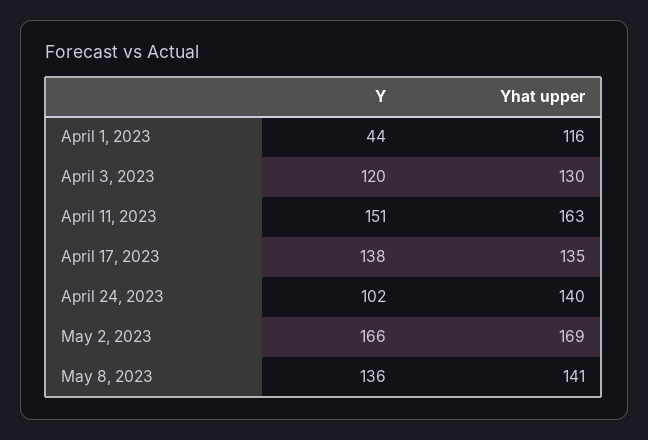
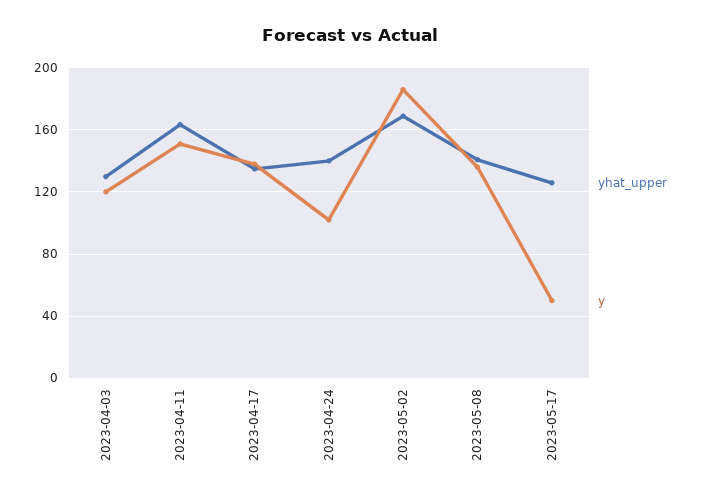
Y, April 1, 2023: 44 -> none
Yhat upper, April 1, 2023: 116 -> none
Y, May 2, 2023: 166 -> 185
Yhat upper, 2023-05-17: none -> 125
Y, 2023-05-17: none -> 50

